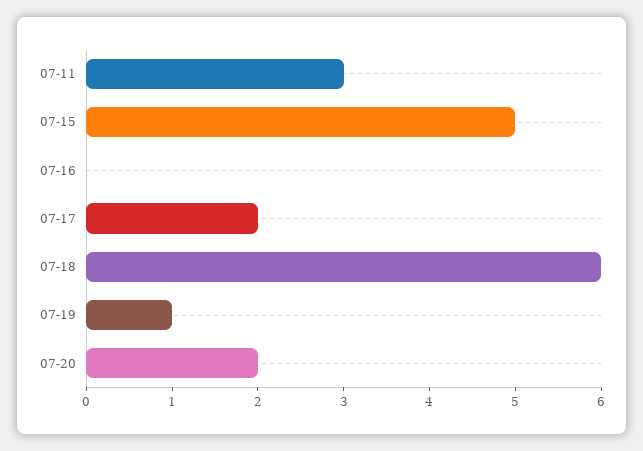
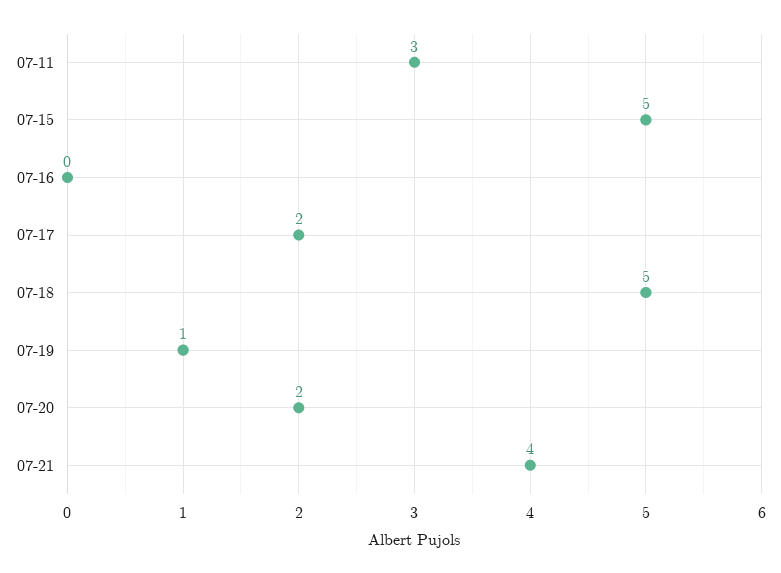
07-18: 6 -> 5
07-21: none -> 4

